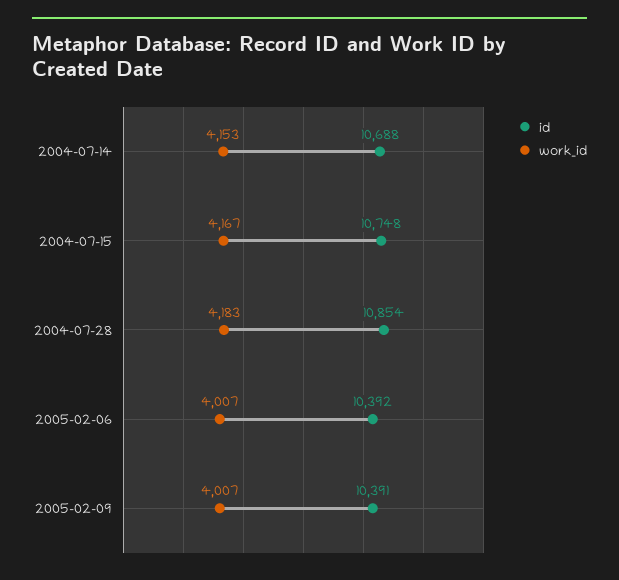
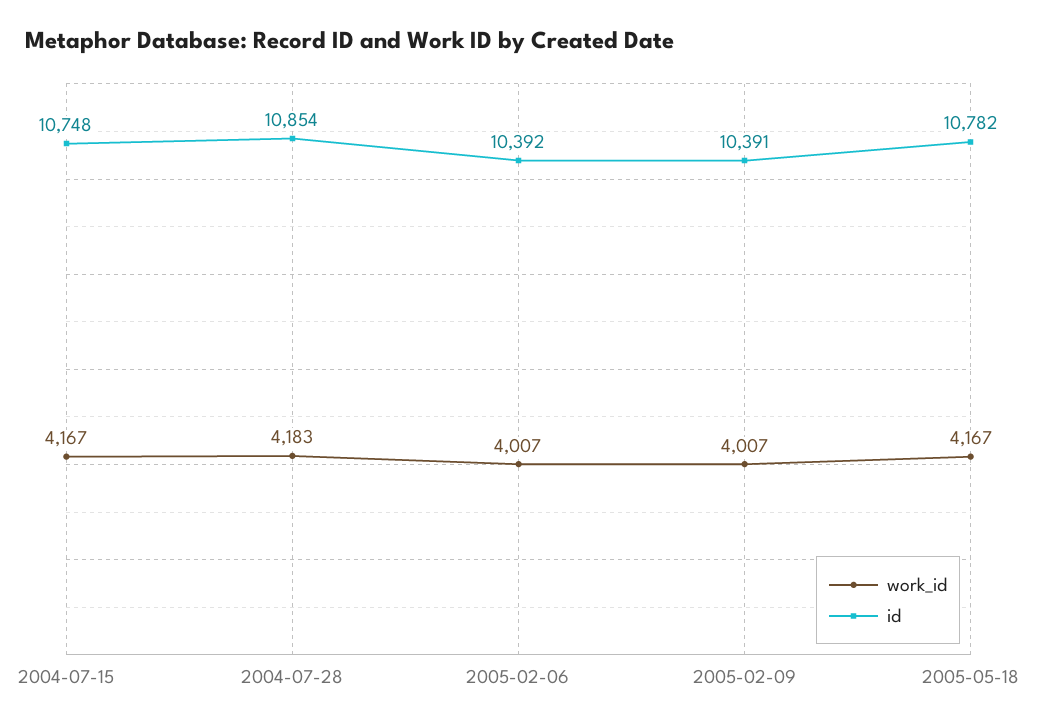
id, 2004-07-14: 10688 -> none
work_id, 2004-07-14: 4153 -> none
work_id, 2005-05-18: none -> 4167
id, 2005-05-18: none -> 10782

